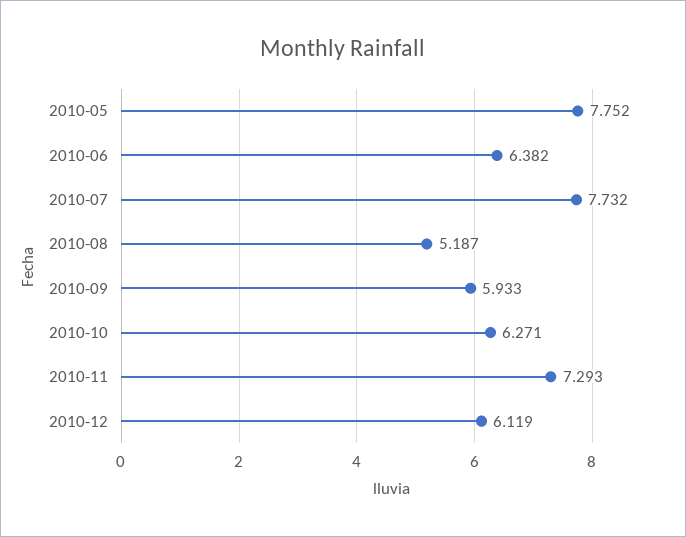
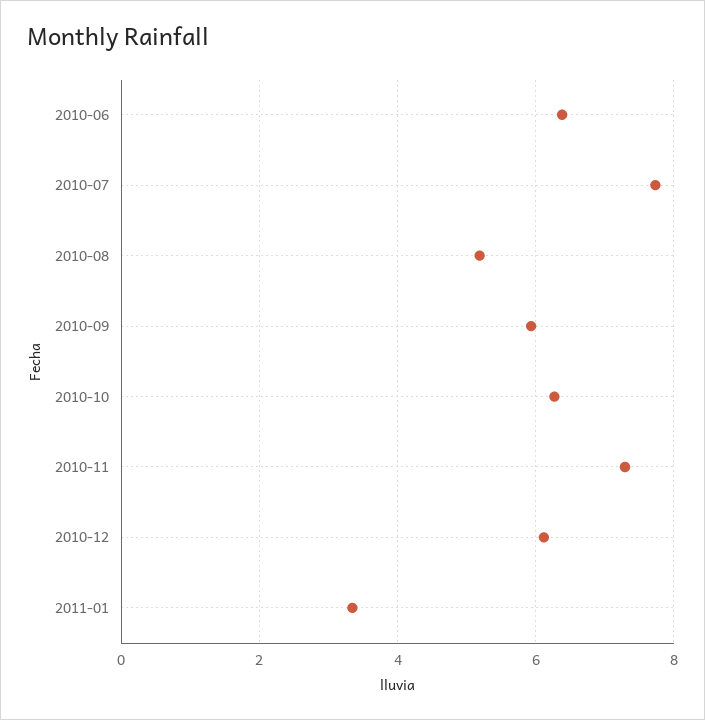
2010-05: 7.752 -> none
2011-01: none -> 3.4

